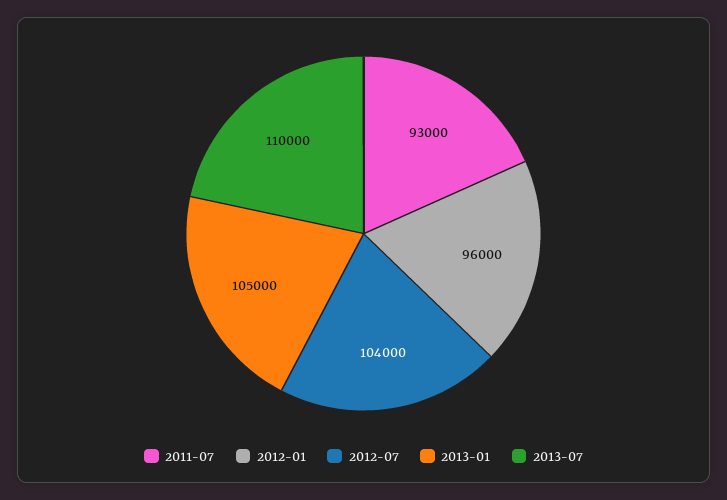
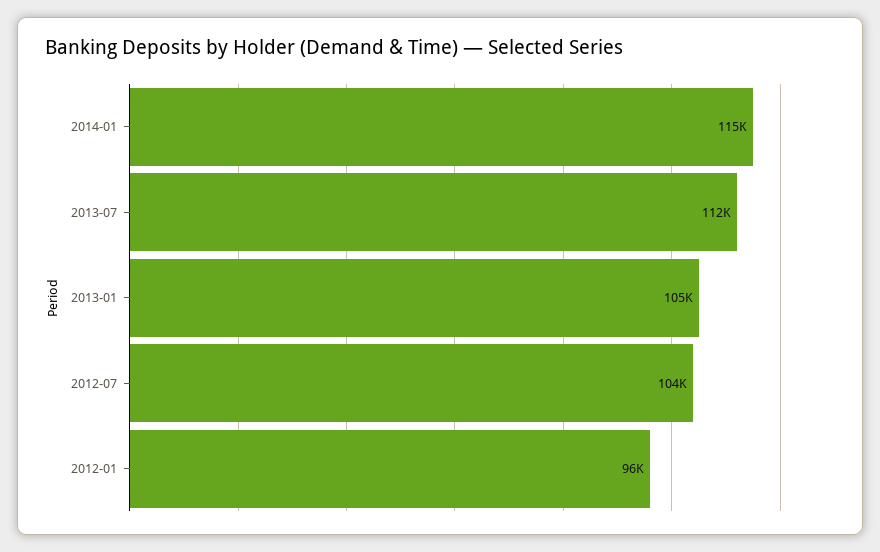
2011-07: 93000 -> none
2013-07: 110000 -> 112000
2014-01: none -> 115000

